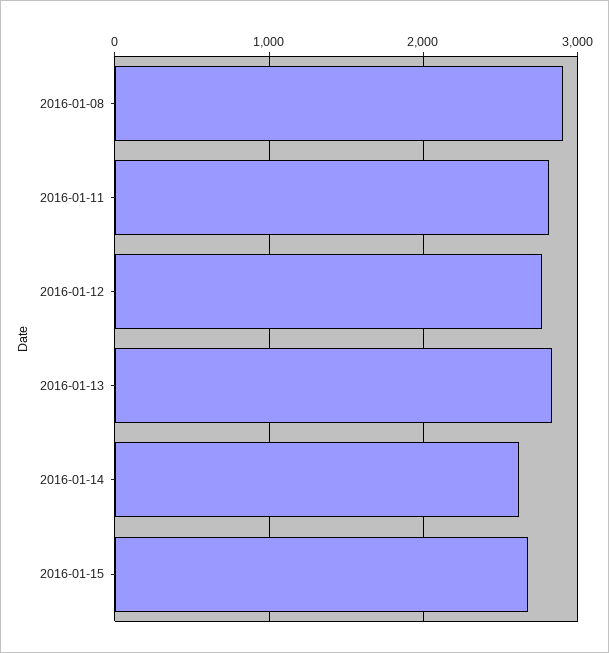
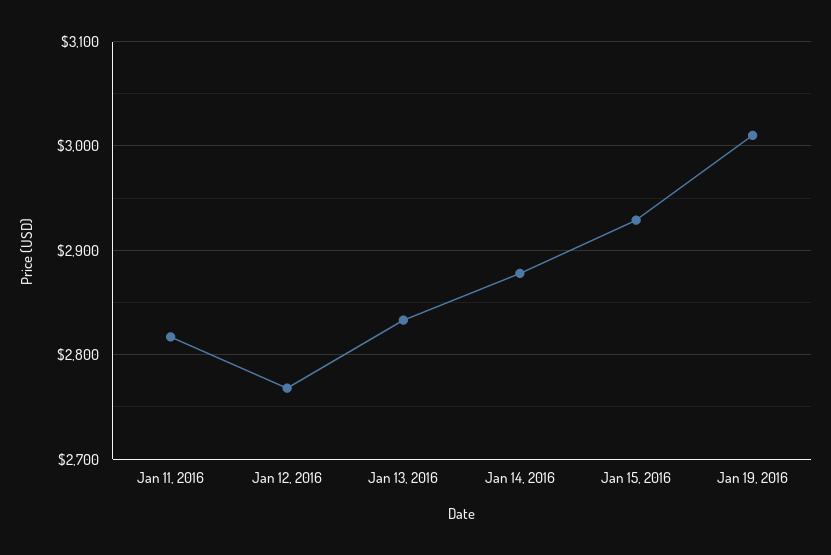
2016-01-08: 2900 -> none
2016-01-14: 2600 -> 2880
2016-01-15: 2700 -> 2930
Jan 19, 2016: none -> 3010

